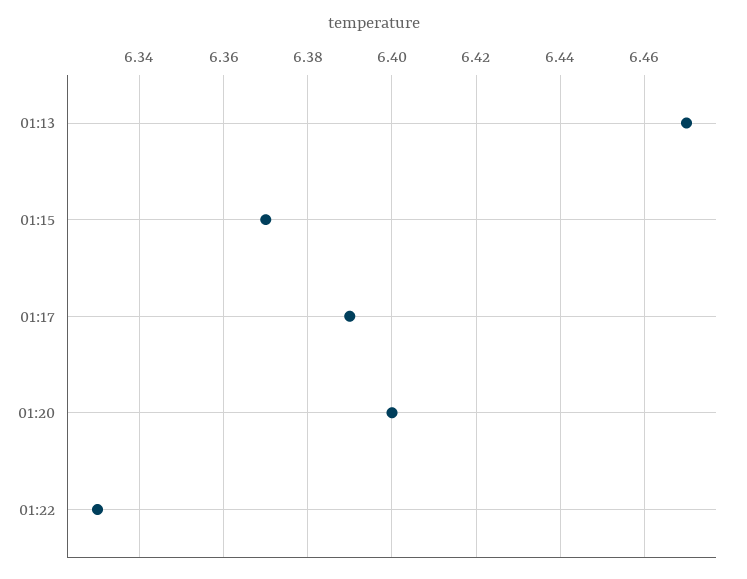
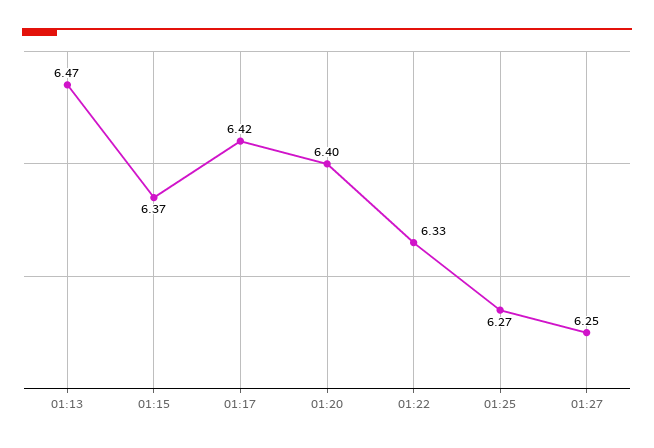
01:17: 6.39 -> 6.42
01:25: none -> 6.27
01:27: none -> 6.25

